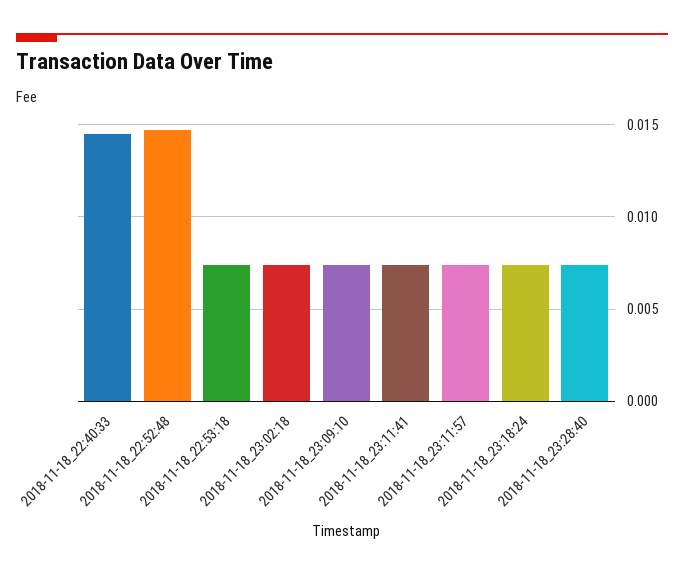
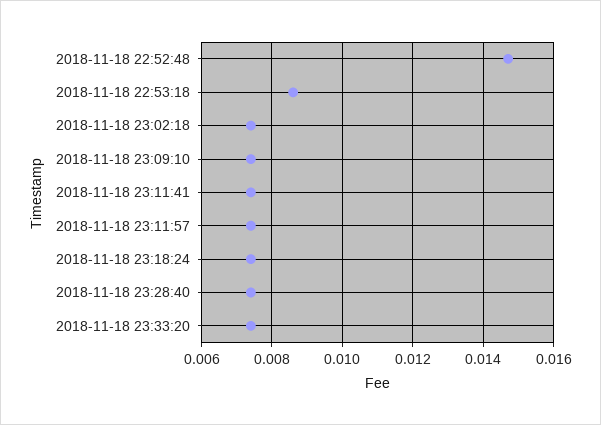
2018-11-18_22:40:33: 0.0145 -> none
2018-11-18_22:53:18: 0.0075 -> 0.0085
2018-11-18 23:33:20: none -> 0.0075

